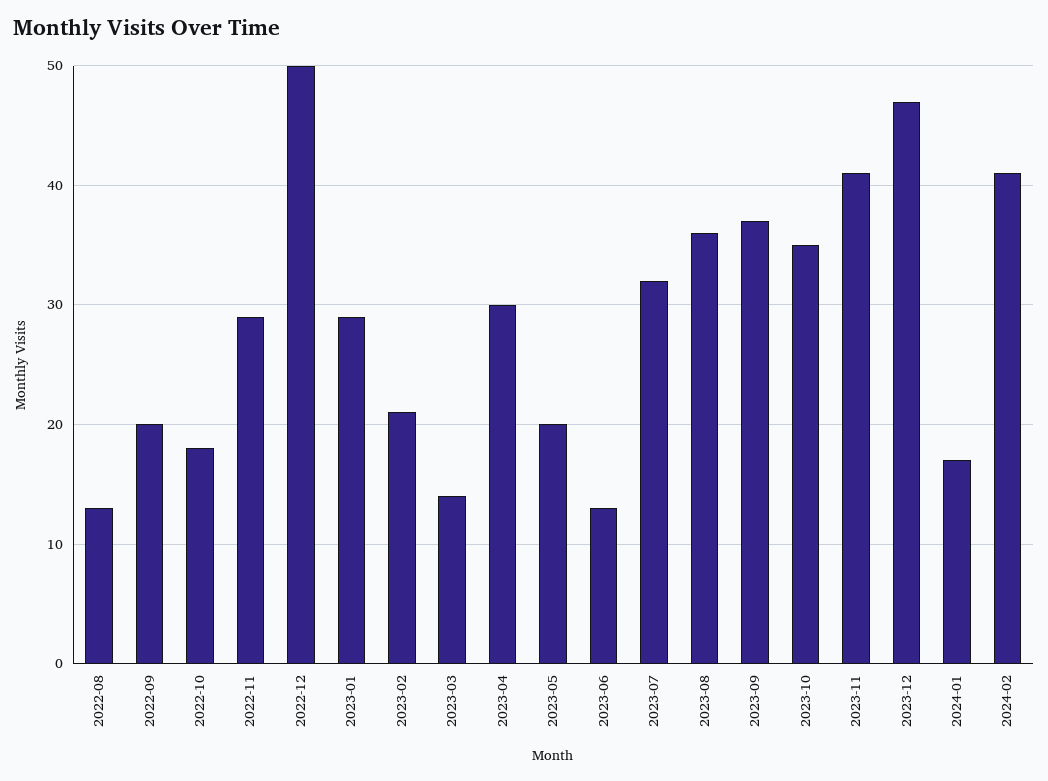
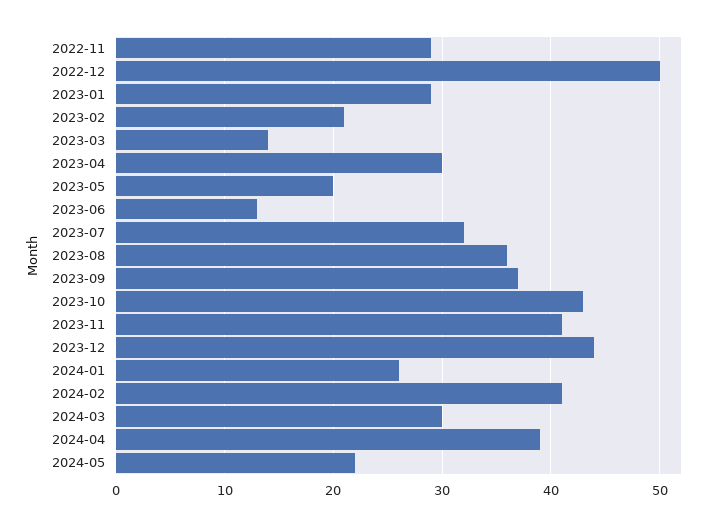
2022-08: 13 -> none
2022-09: 20 -> none
2022-10: 18 -> none
2023-10: 35 -> 43
2023-12: 47 -> 44
2024-01: 17 -> 26
2024-03: none -> 30
2024-04: none -> 39
2024-05: none -> 22

